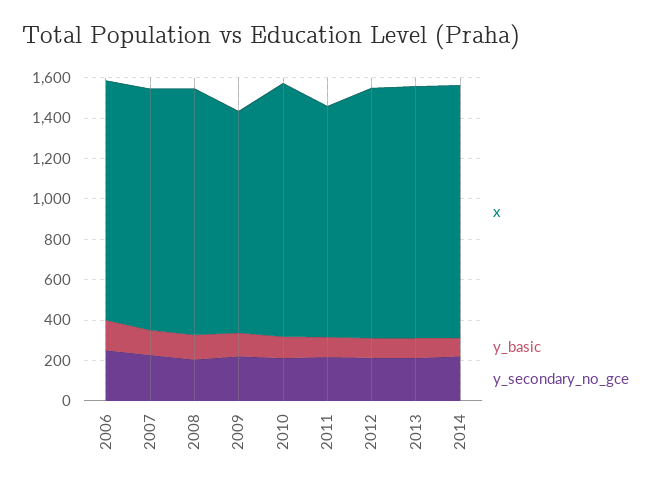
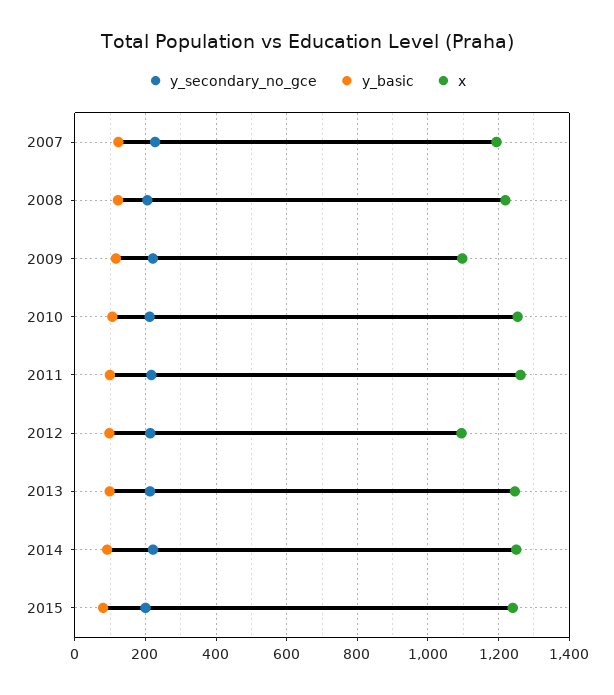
x, 2006: 1200 -> none
y_basic, 2006: 150 -> none
y_secondary_no_gce, 2006: 250 -> none
x, 2011: 1150 -> 1260
x, 2012: 1250 -> 1100
y_secondary_no_gce, 2015: none -> 200
y_basic, 2015: none -> 80
x, 2015: none -> 1240

